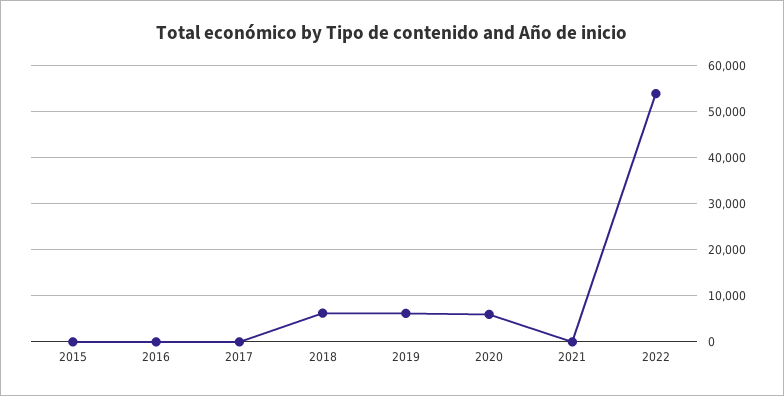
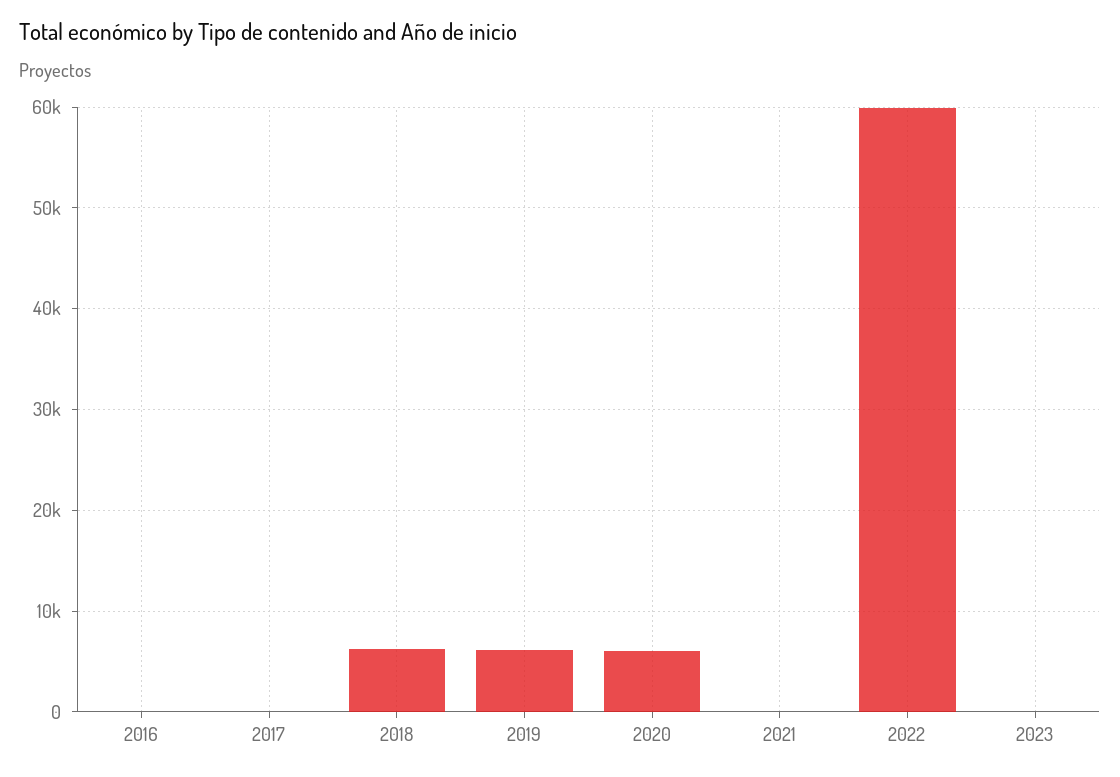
2015: 0 -> none
2022: 54000 -> 60000
2023: none -> 0

